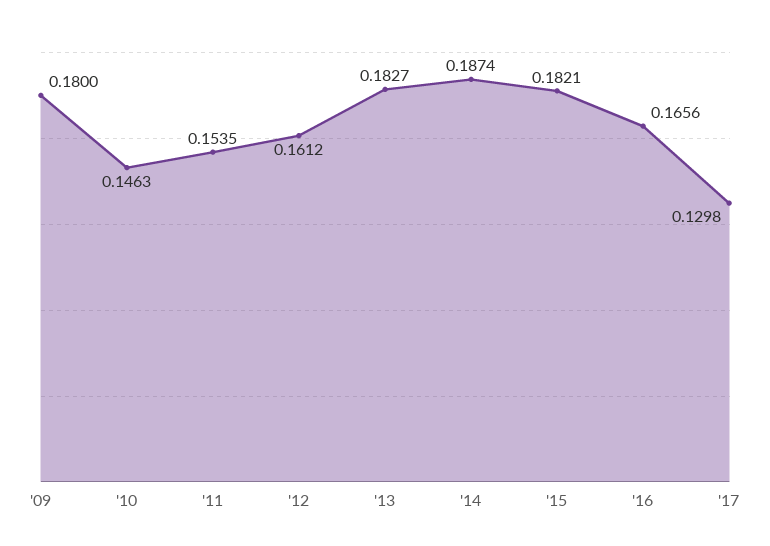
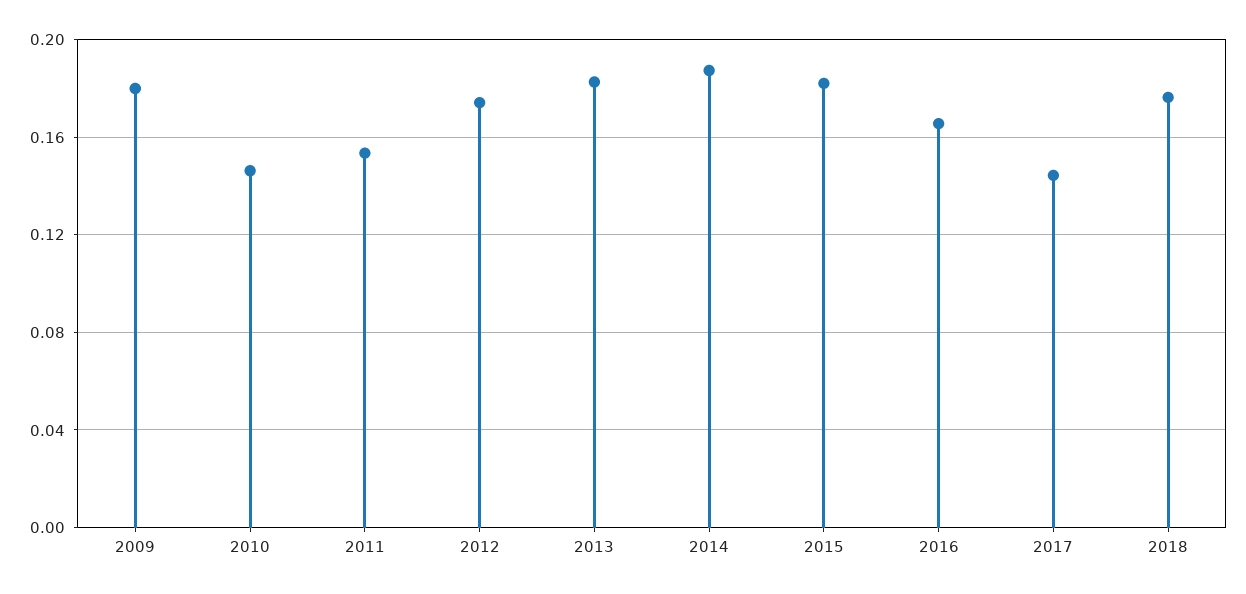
'12: 0.1612 -> 0.175
'17: 0.1298 -> 0.145
2018: none -> 0.175

